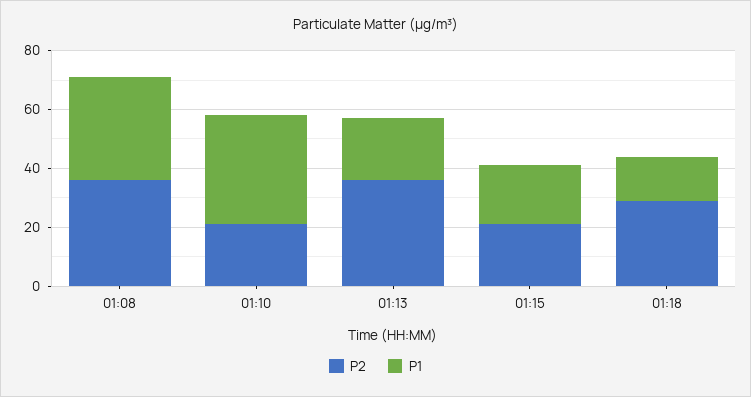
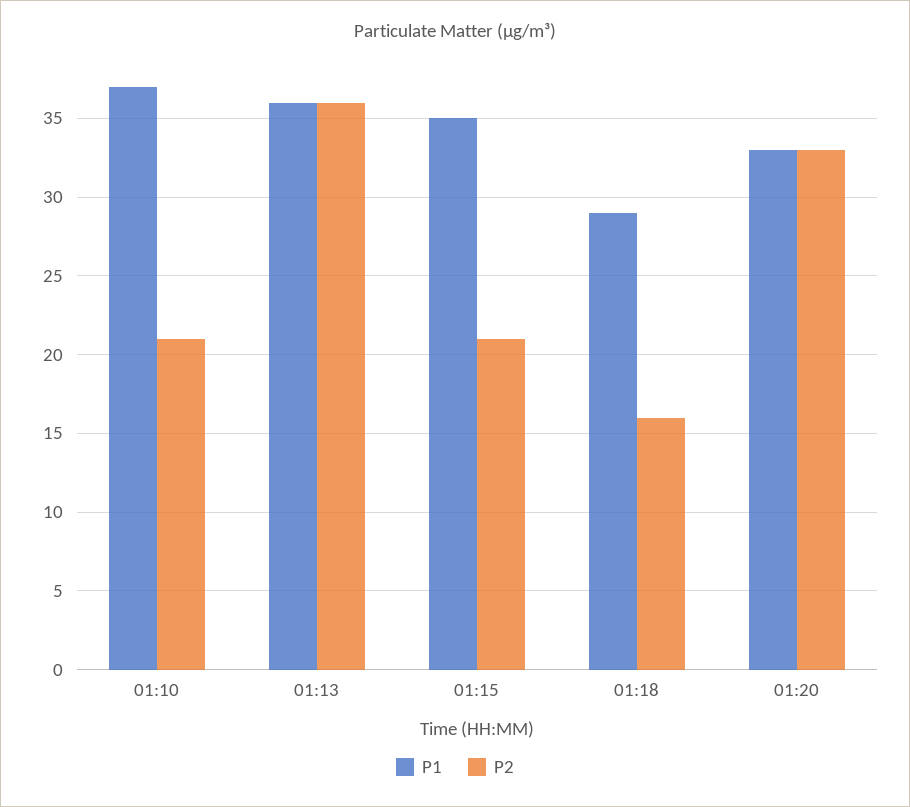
P2, 01:08: 35 -> none
P1, 01:08: 35 -> none
P1, 01:13: 20 -> 36
P1, 01:15: 20 -> 35
P2, 01:18: 30 -> 16
P1, 01:18: 15 -> 29
P1, 01:20: none -> 33
P2, 01:20: none -> 33

